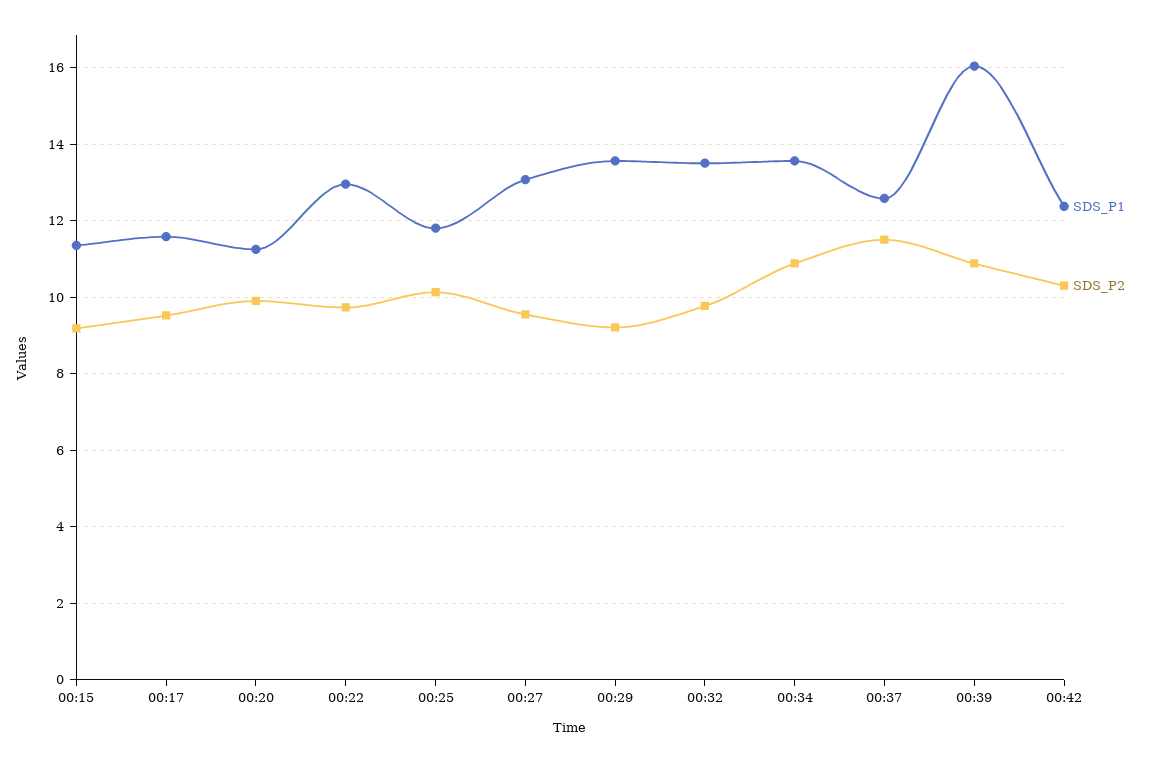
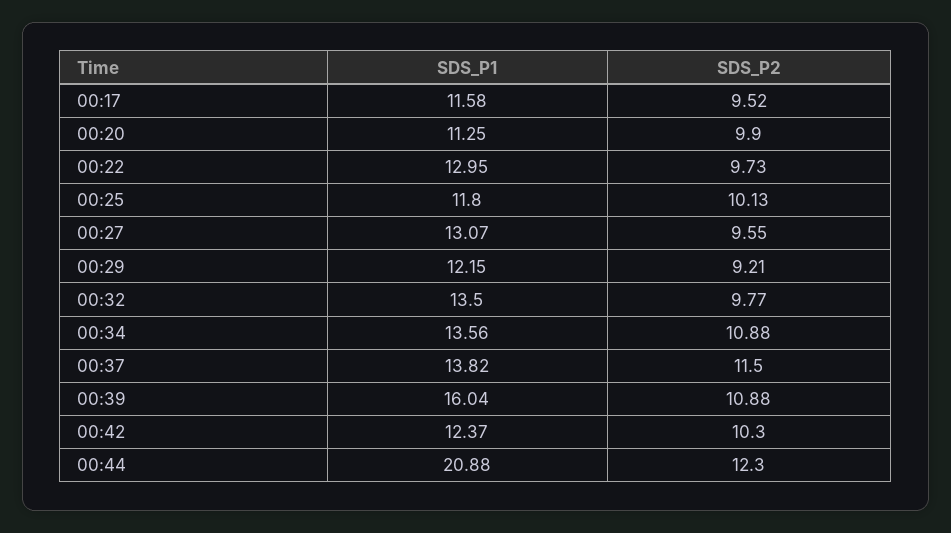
SDS_P1, 00:15: 11.4 -> none
SDS_P2, 00:15: 9.2 -> none
SDS_P1, 00:29: 13.6 -> 12.15
SDS_P1, 00:37: 12.6 -> 13.82
SDS_P1, 00:44: none -> 20.88
SDS_P2, 00:44: none -> 12.3

